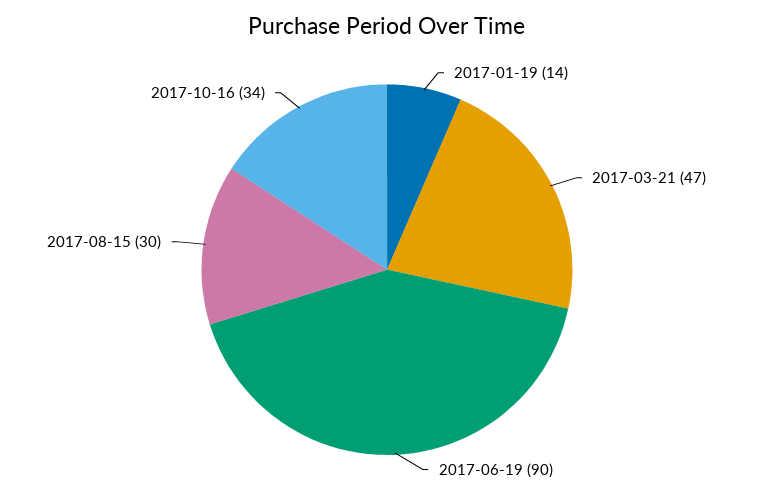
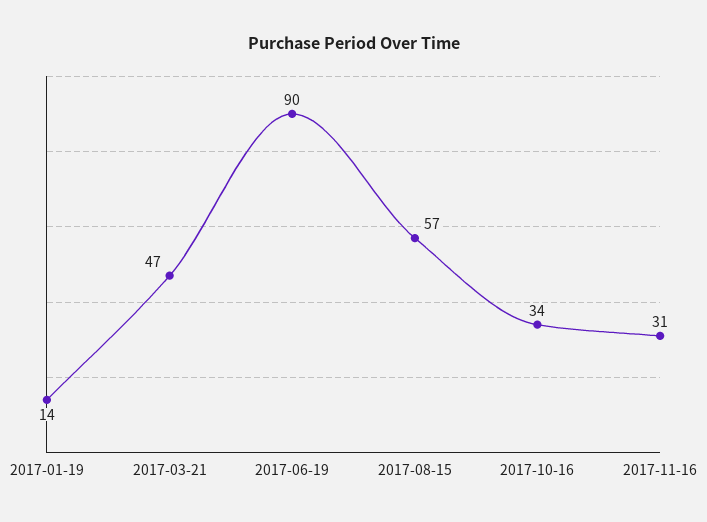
2017-08-15: 30 -> 57
2017-11-16: none -> 31

